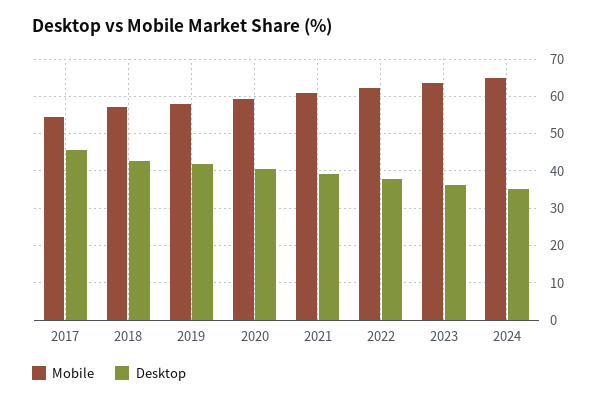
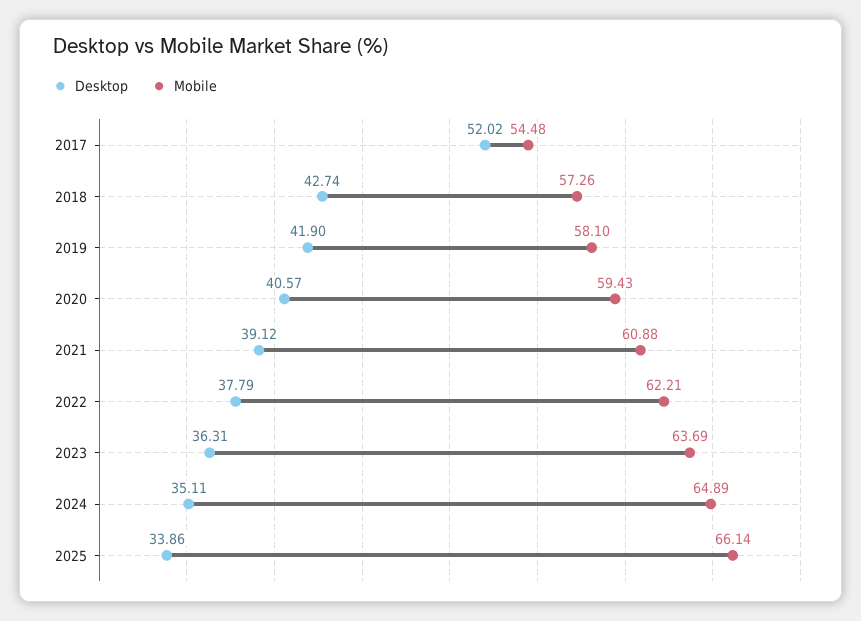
Desktop, 2017: 46 -> 52.02
Desktop, 2025: none -> 33.86
Mobile, 2025: none -> 66.14

